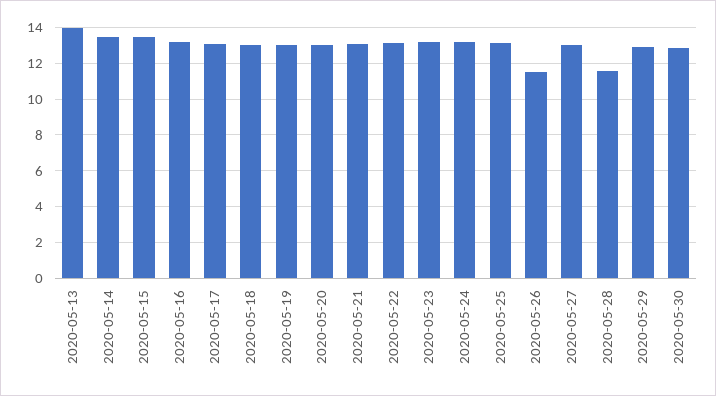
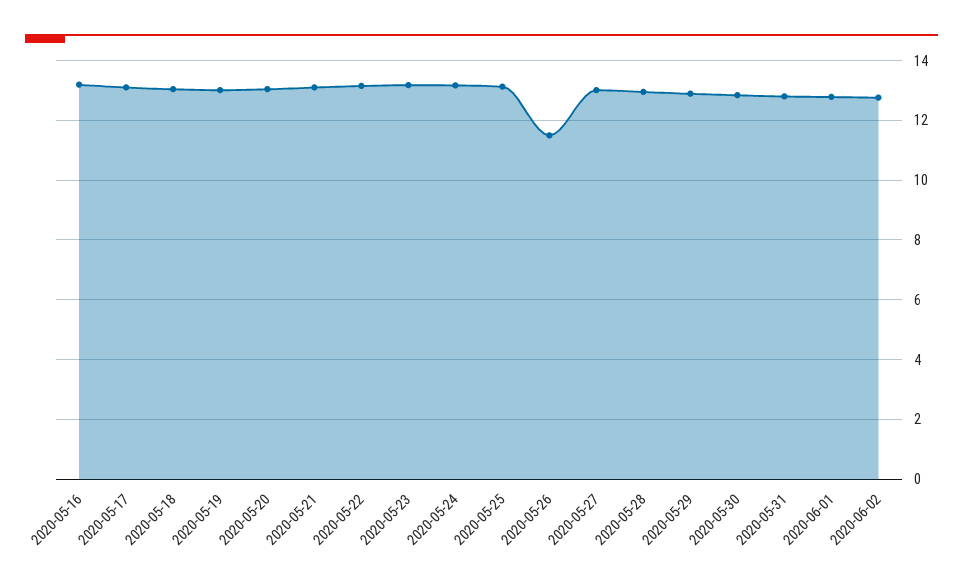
2020-05-13: 14 -> none
2020-05-14: 13.5 -> none
2020-05-15: 13.5 -> none
2020-05-28: 11.5 -> 13
2020-05-31: none -> 12.75
2020-06-01: none -> 12.75
2020-06-02: none -> 12.75

